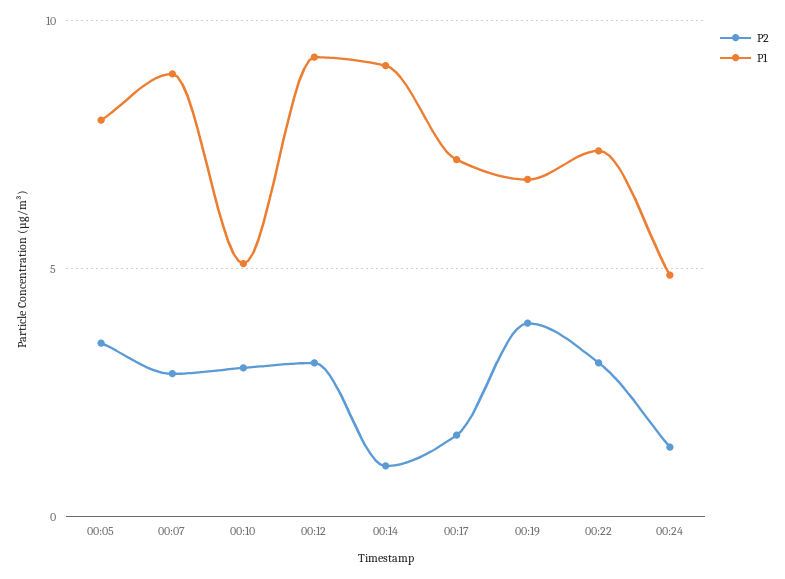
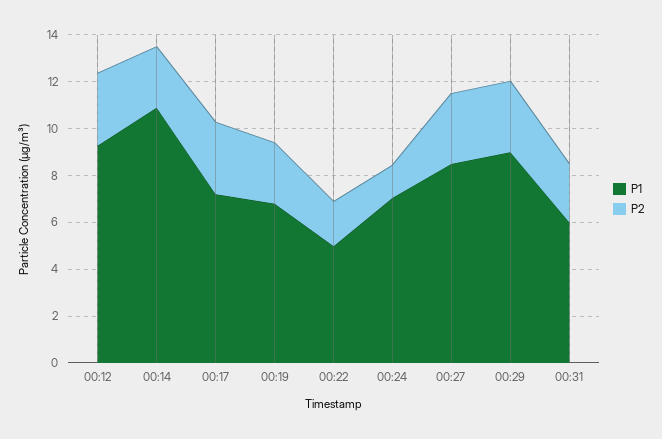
P2, 00:05: 3.5 -> none
P1, 00:05: 8 -> none
P2, 00:07: 3 -> none
P1, 00:07: 9 -> none
P2, 00:10: 3 -> none
P1, 00:10: 5 -> none
P2, 00:14: 1 -> 2.5
P1, 00:14: 9 -> 11
P2, 00:17: 1.5 -> 3
P2, 00:19: 4 -> 2.5
P2, 00:22: 3 -> 2
P1, 00:22: 7.5 -> 5
P1, 00:24: 5 -> 7
P1, 00:27: none -> 8.5
P2, 00:27: none -> 3
P1, 00:29: none -> 9
P2, 00:29: none -> 3
P1, 00:31: none -> 6
P2, 00:31: none -> 2.5

